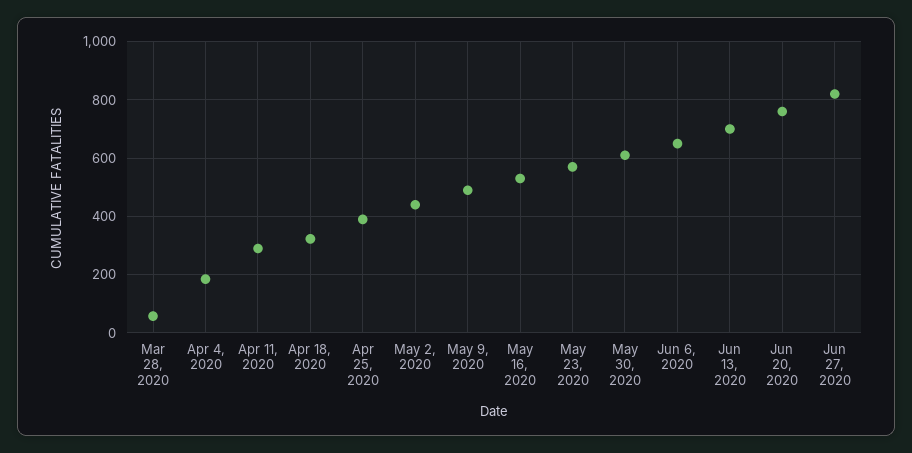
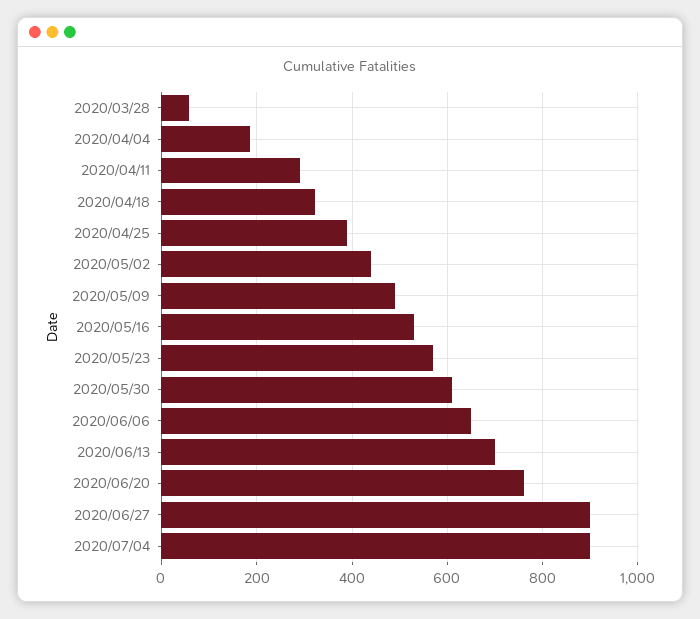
Jun 27, 2020: 825 -> 900
2020/07/04: none -> 900

